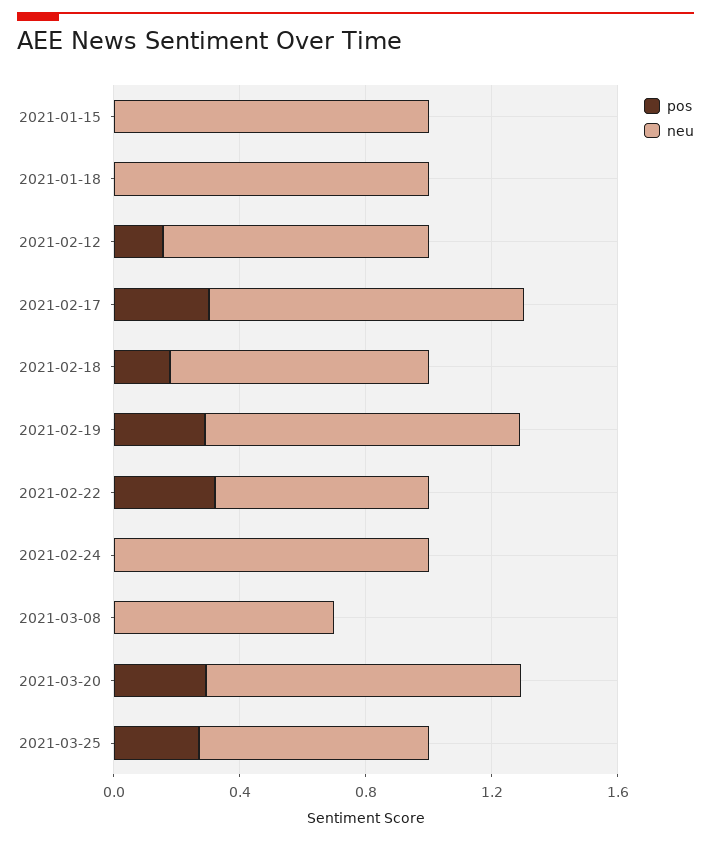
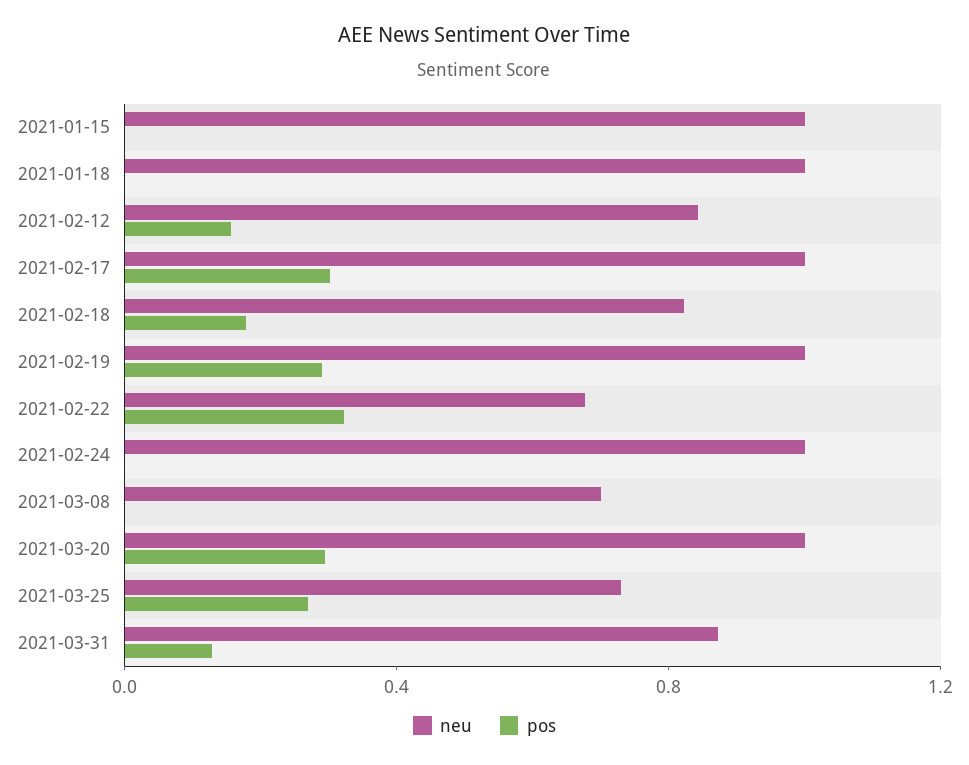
neu, 2021-03-31: none -> 0.9
pos, 2021-03-31: none -> 0.1

